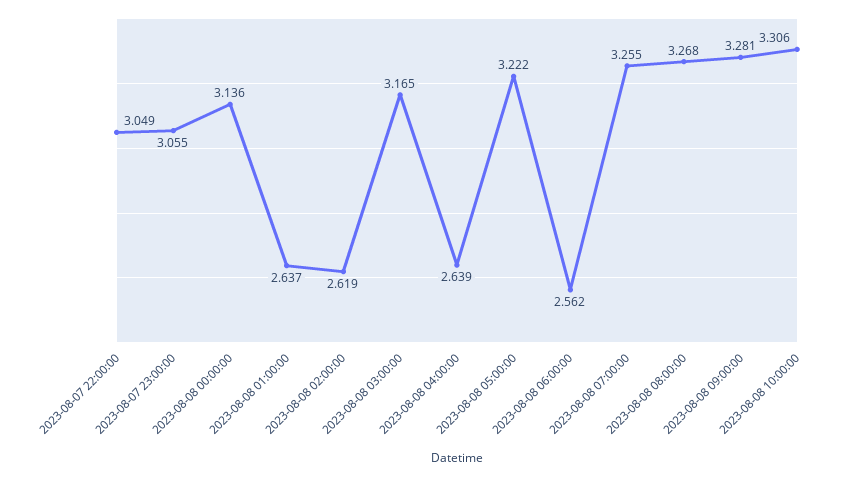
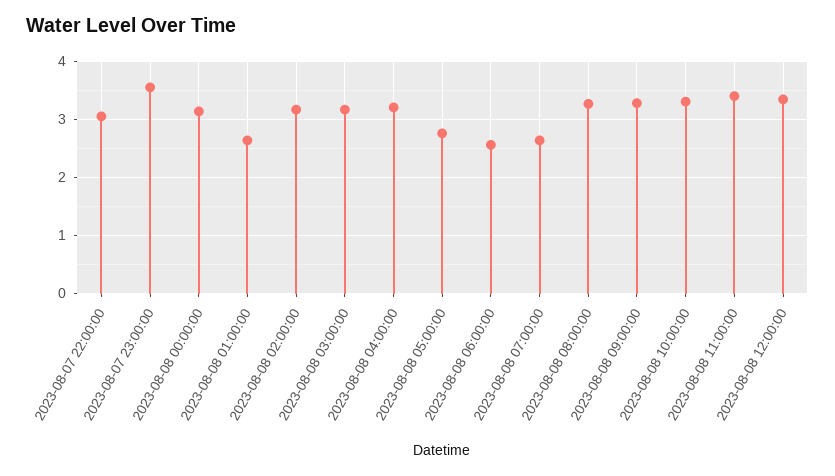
2023-08-07 23:00:00: 3.055 -> 3.6
2023-08-08 02:00:00: 2.619 -> 3.2
2023-08-08 04:00:00: 2.639 -> 3.2
2023-08-08 05:00:00: 3.222 -> 2.8
2023-08-08 07:00:00: 3.255 -> 2.6
2023-08-08 11:00:00: none -> 3.4
2023-08-08 12:00:00: none -> 3.4

